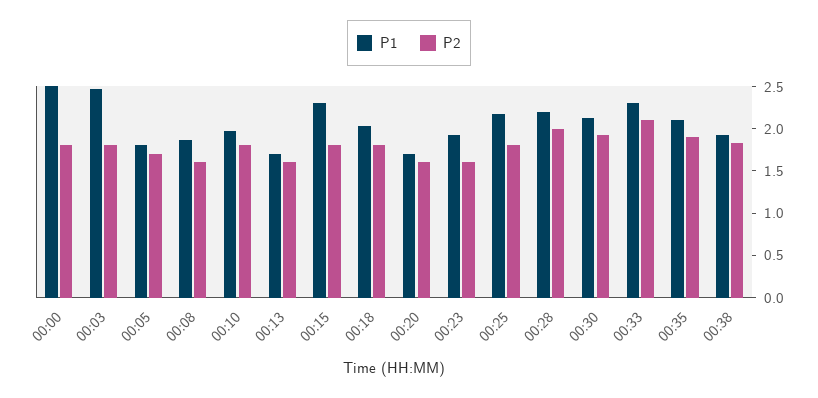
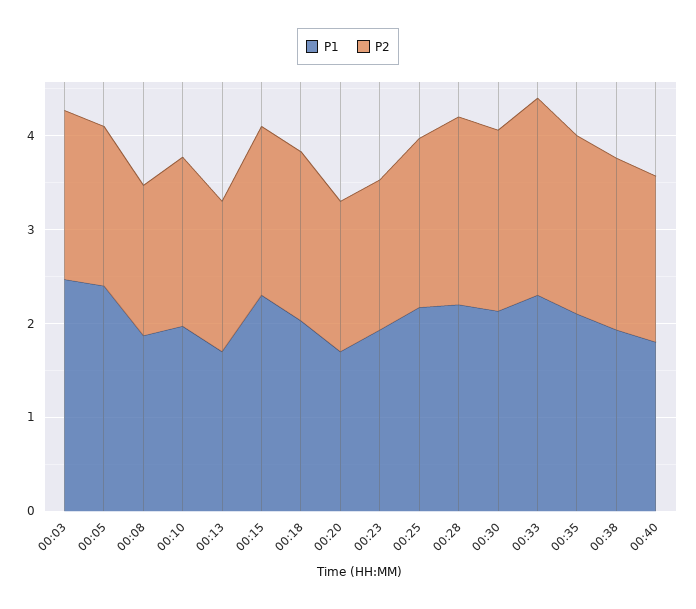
P1, 00:00: 2.5 -> none
P2, 00:00: 1.8 -> none
P1, 00:05: 1.8 -> 2.4
P1, 00:40: none -> 1.8
P2, 00:40: none -> 1.8

